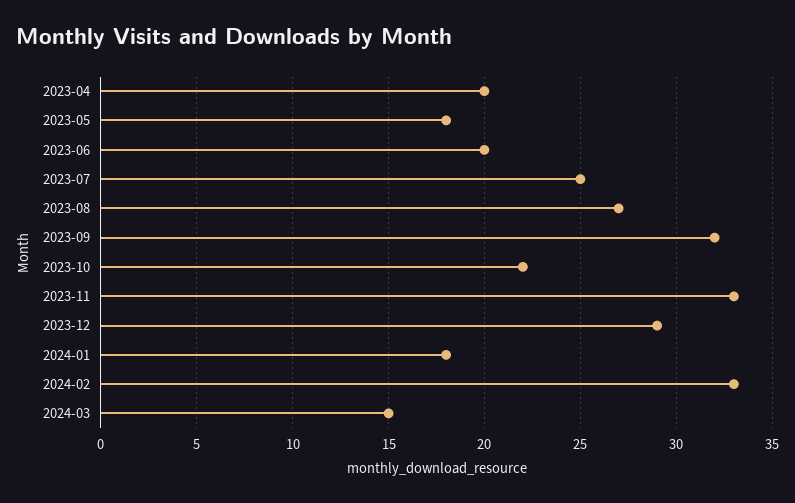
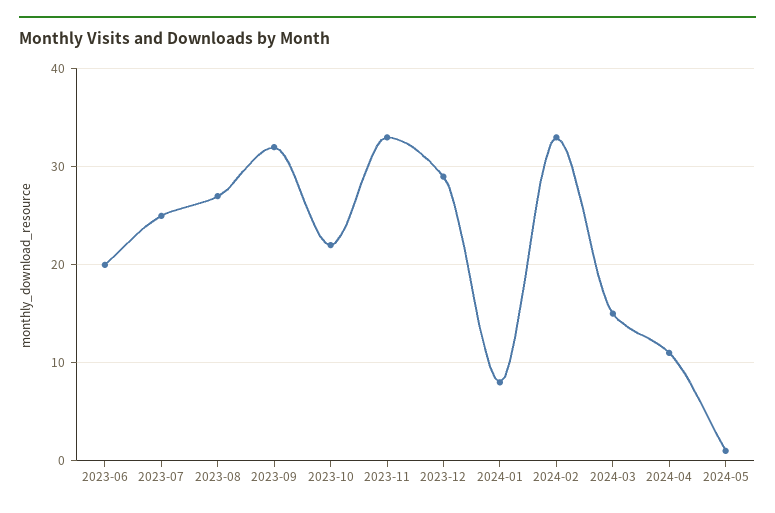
2023-04: 20 -> none
2023-05: 18 -> none
2024-01: 18 -> 8
2024-04: none -> 11
2024-05: none -> 1

